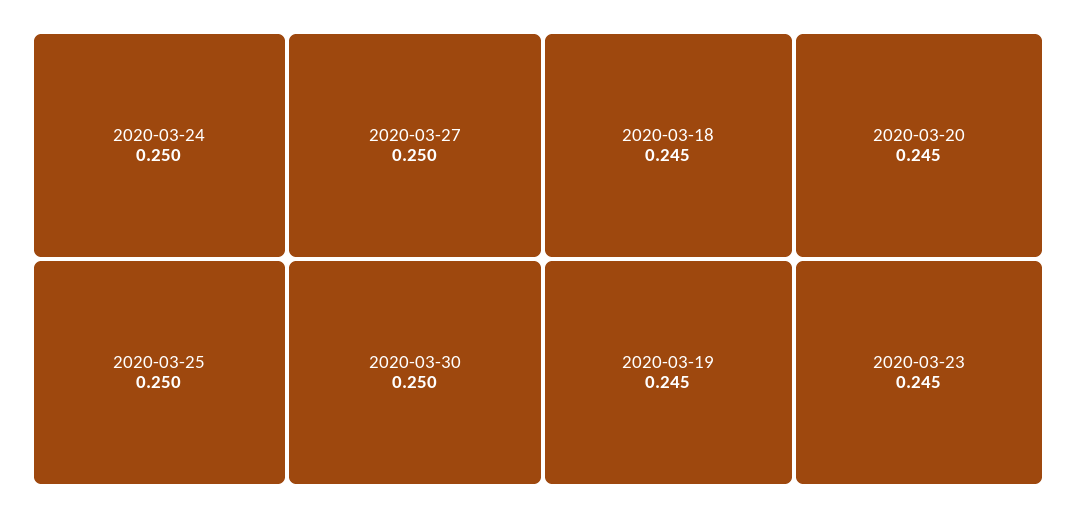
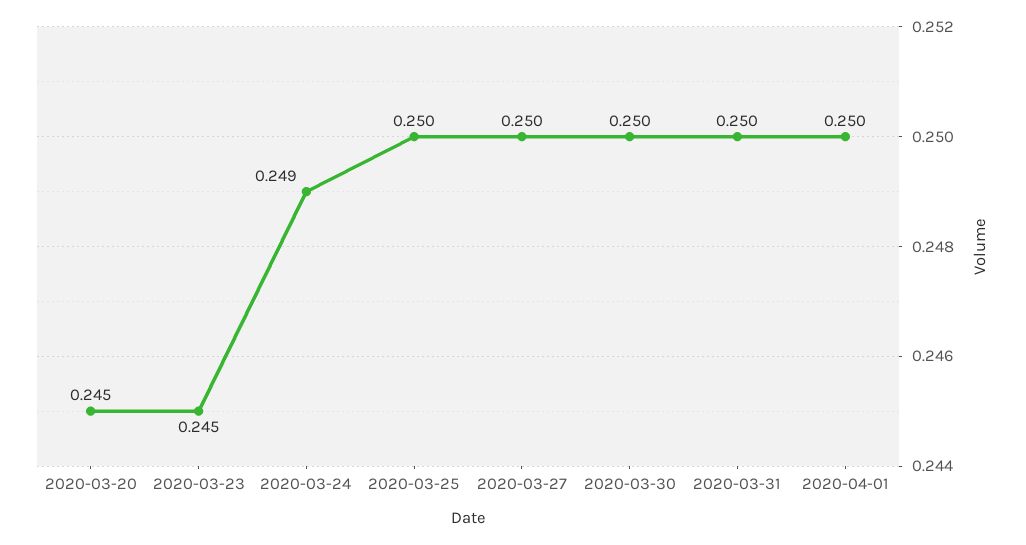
2020-03-24: 0.25 -> 0.249
2020-03-18: 0.245 -> none
2020-03-19: 0.245 -> none
2020-03-31: none -> 0.25
2020-04-01: none -> 0.25

